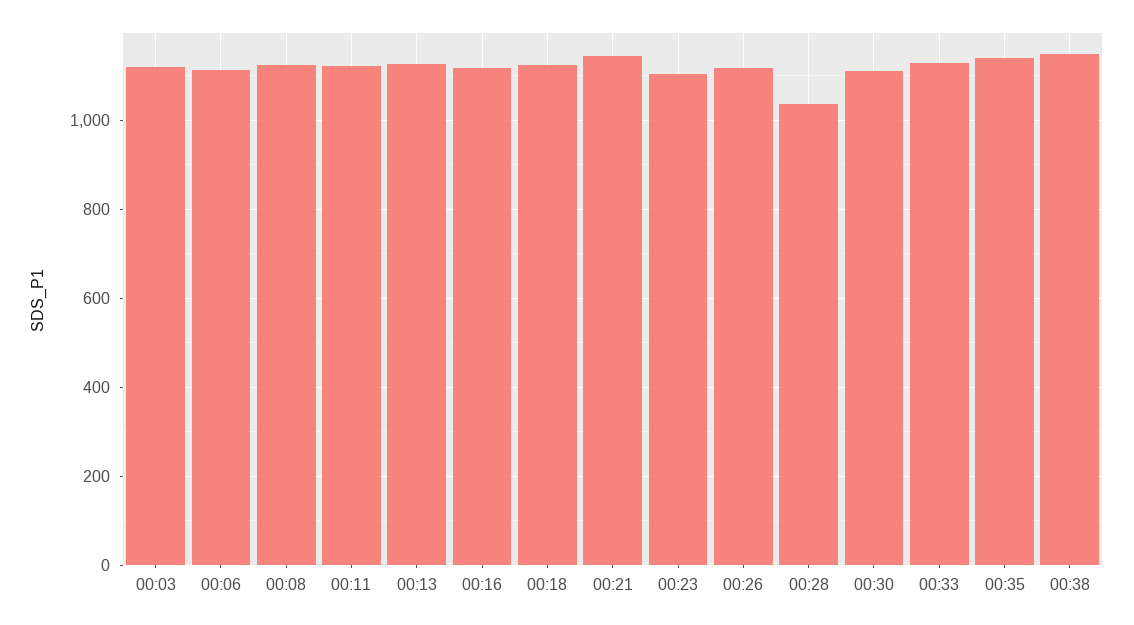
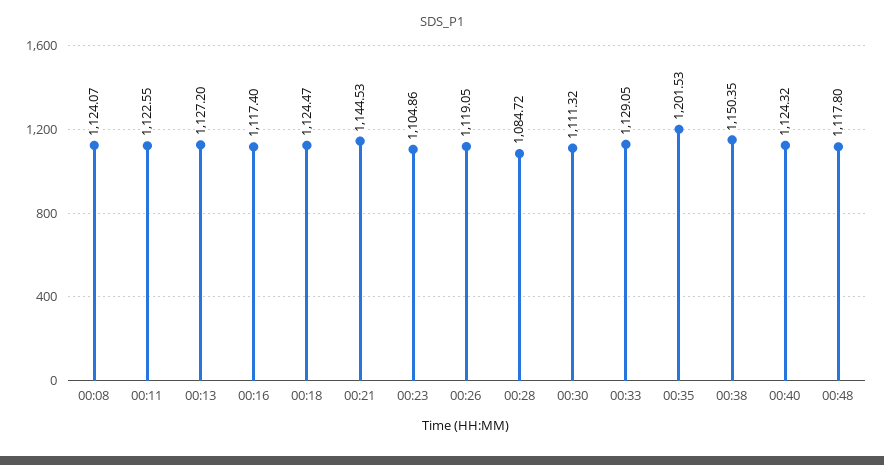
00:03: 1120 -> none
00:06: 1120 -> none
00:28: 1040 -> 1084.72
00:35: 1140 -> 1201.53
00:40: none -> 1124.32
00:48: none -> 1117.8

